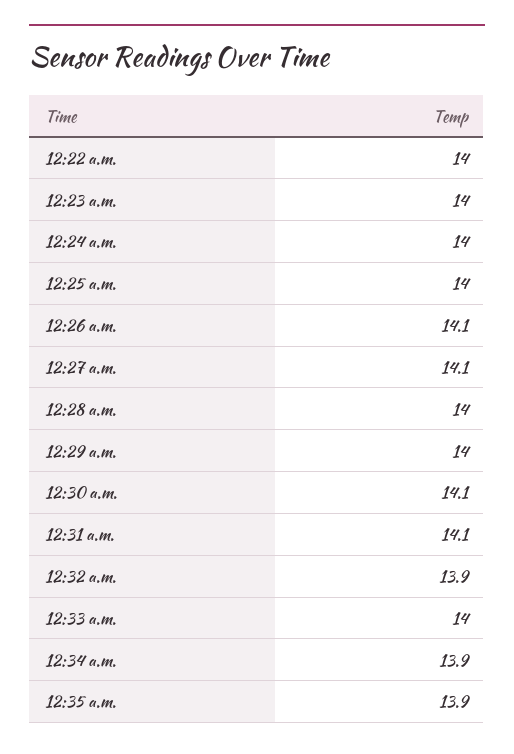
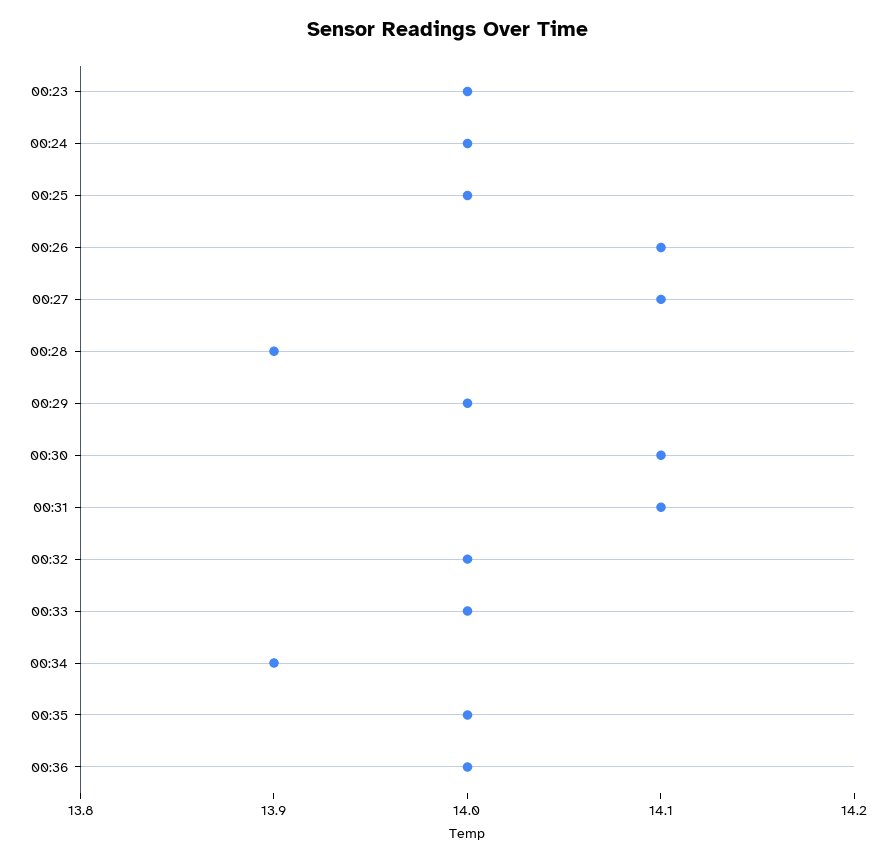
12:22 a.m.: 14 -> none
12:28 a.m.: 14 -> 13.9
12:32 a.m.: 13.9 -> 14
12:35 a.m.: 13.9 -> 14
00:36: none -> 14

